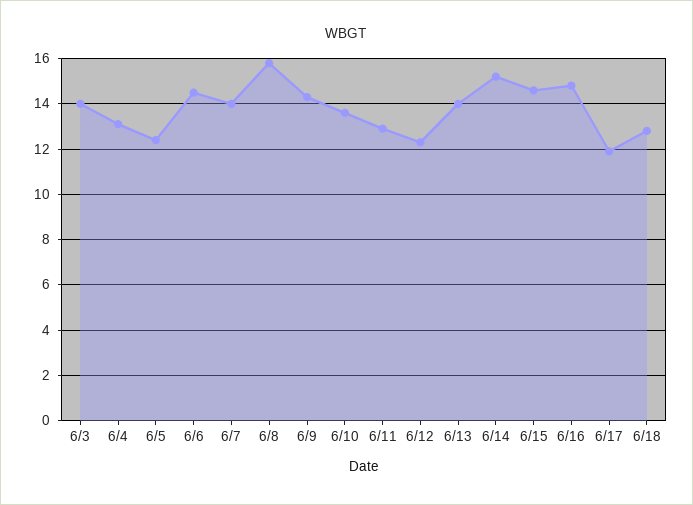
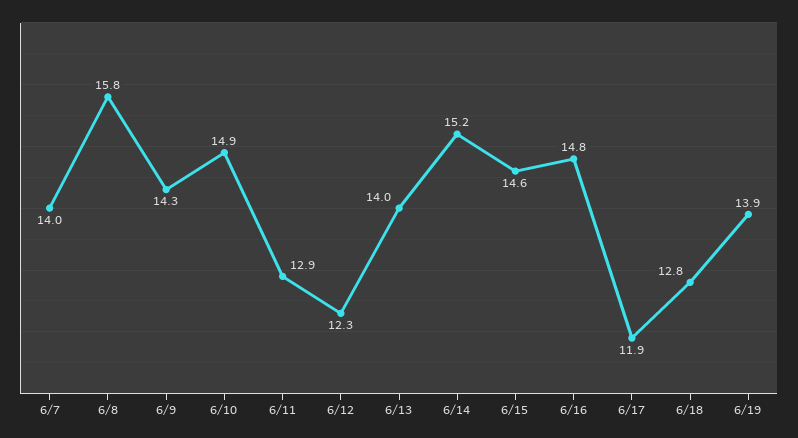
6/3: 14 -> none
6/4: 13 -> none
6/5: 12.5 -> none
6/6: 14.5 -> none
6/10: 13.5 -> 14.9
6/19: none -> 13.9

